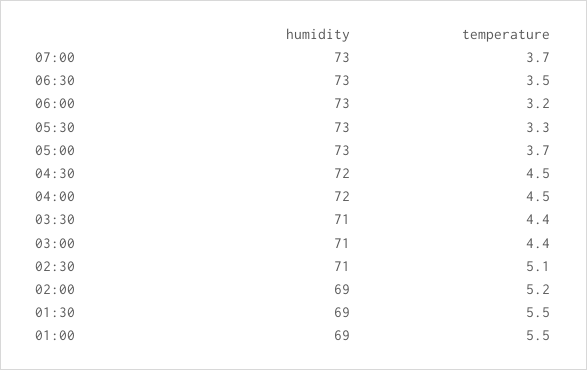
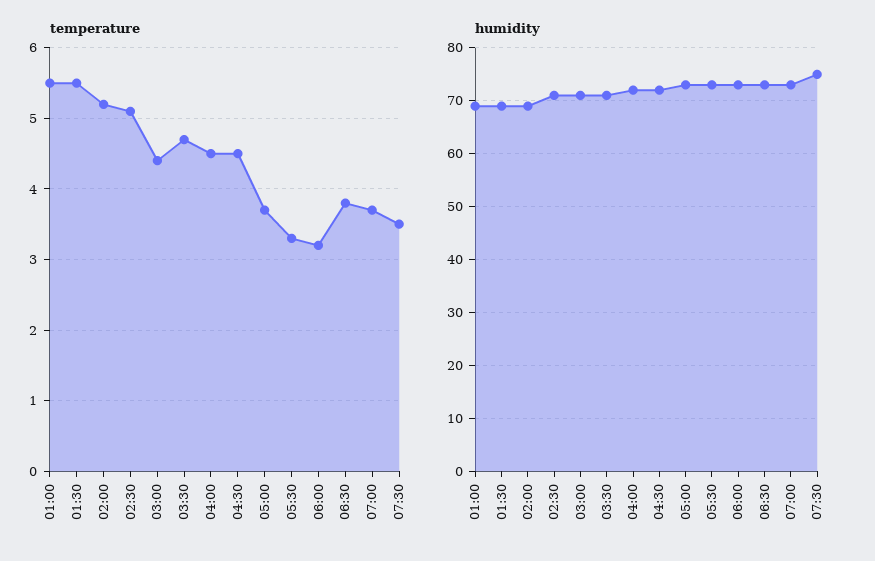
temperature, 06:30: 3.5 -> 3.8
temperature, 03:30: 4.4 -> 4.7
temperature, 07:30: none -> 3.5
humidity, 07:30: none -> 75

